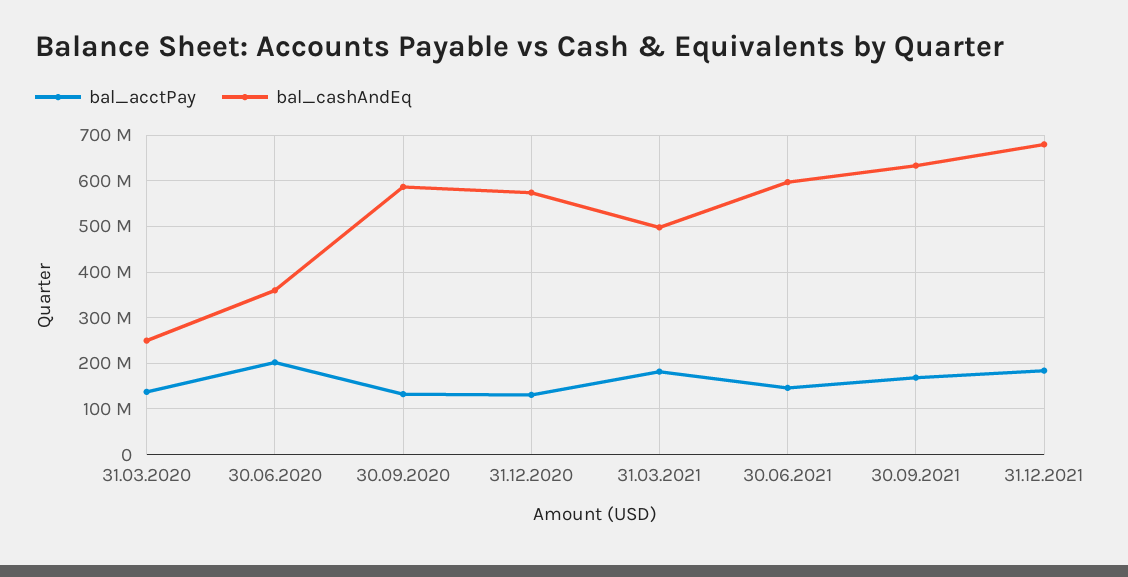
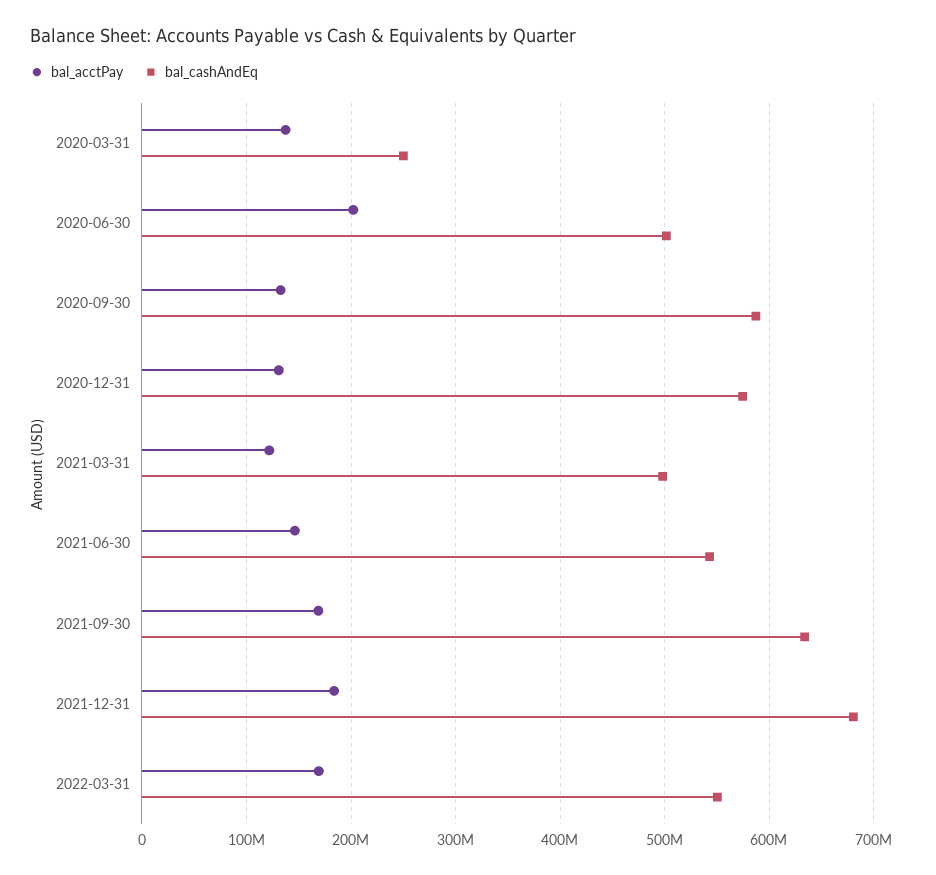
bal_cashAndEq, 30.06.2020: 360000000 -> 500000000
bal_acctPay, 31.03.2021: 180000000 -> 120000000
bal_cashAndEq, 30.06.2021: 600000000 -> 540000000
bal_acctPay, 2022-03-31: none -> 170000000
bal_cashAndEq, 2022-03-31: none -> 550000000

